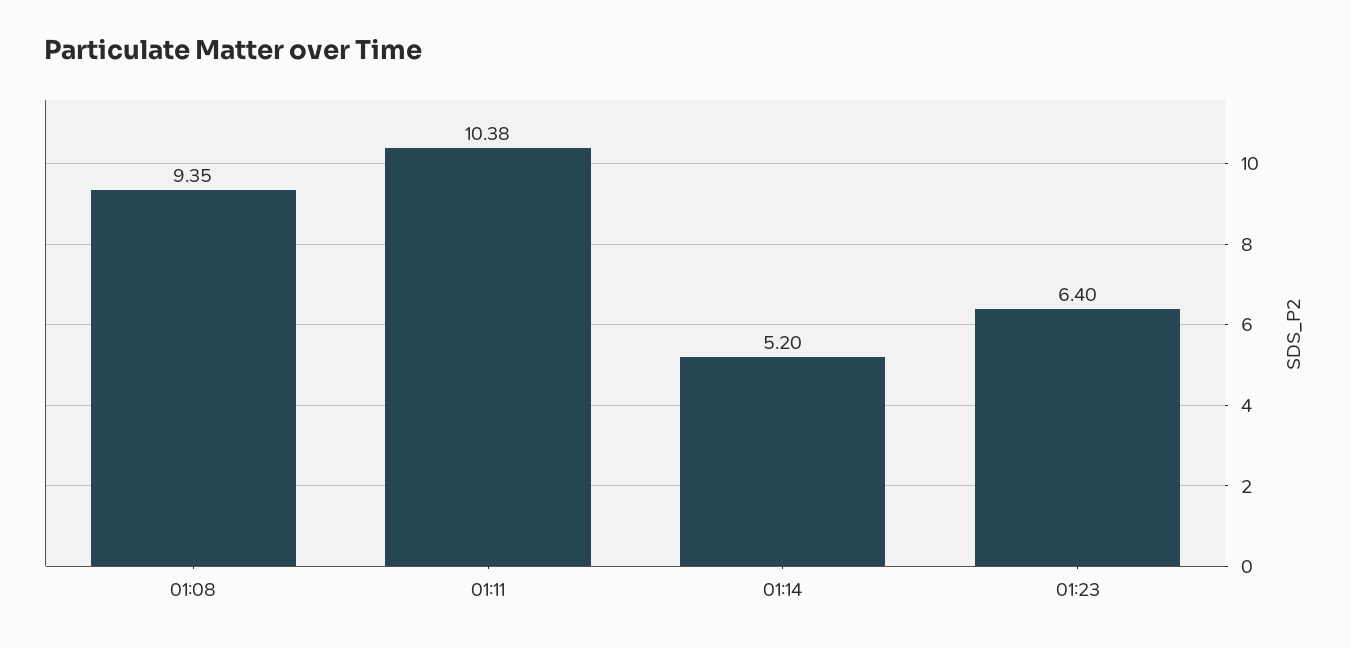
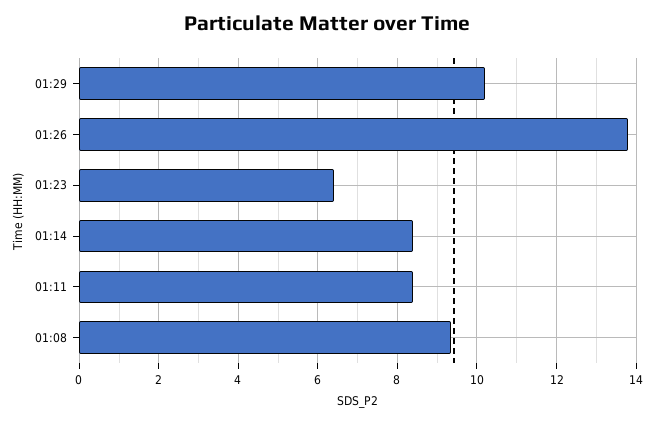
01:11: 10.38 -> 8.4
01:14: 5.2 -> 8.4
01:29: none -> 10.2
01:26: none -> 13.8

